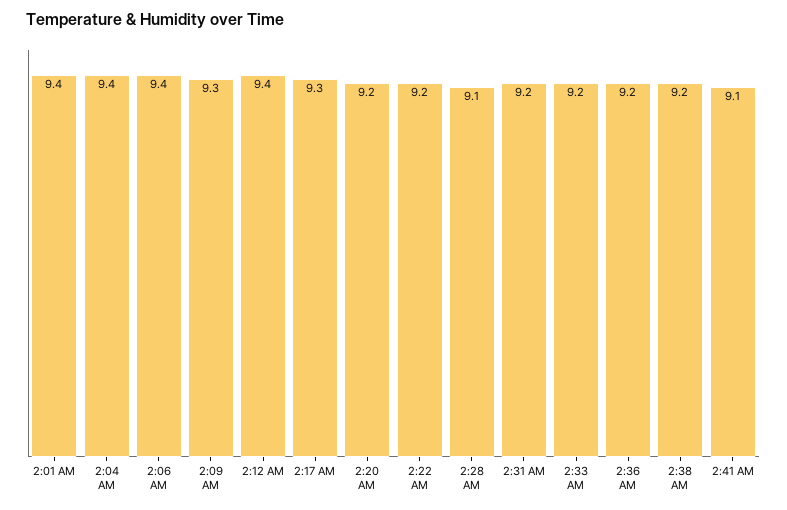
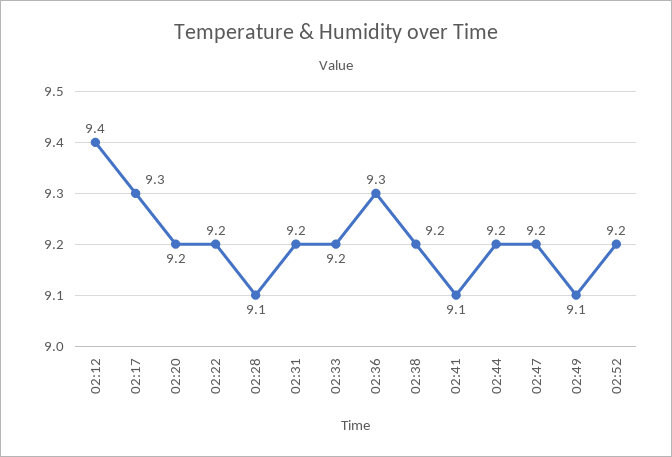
2:01 AM: 9.4 -> none
2:04 AM: 9.4 -> none
2:06 AM: 9.4 -> none
2:09 AM: 9.3 -> none
2:36 AM: 9.2 -> 9.3
02:44: none -> 9.2
02:47: none -> 9.2
02:49: none -> 9.1
02:52: none -> 9.2

